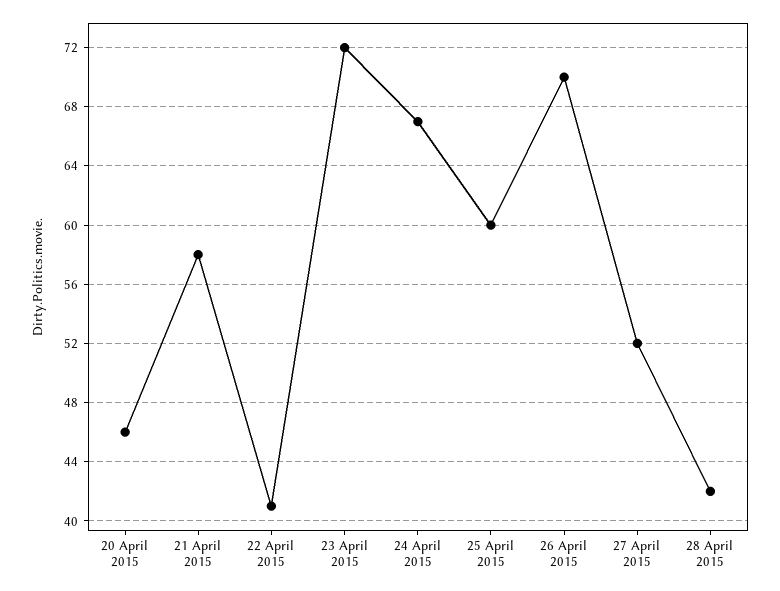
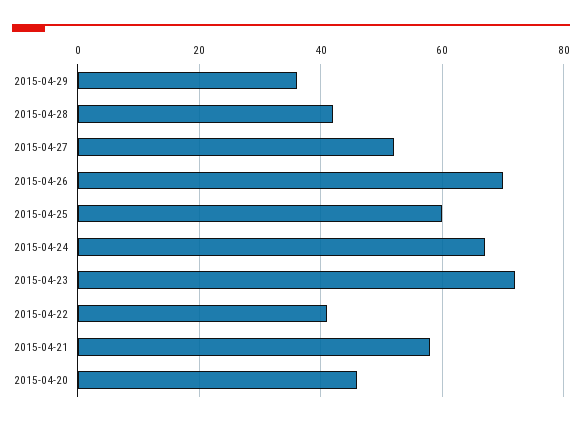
2015-04-29: none -> 35

